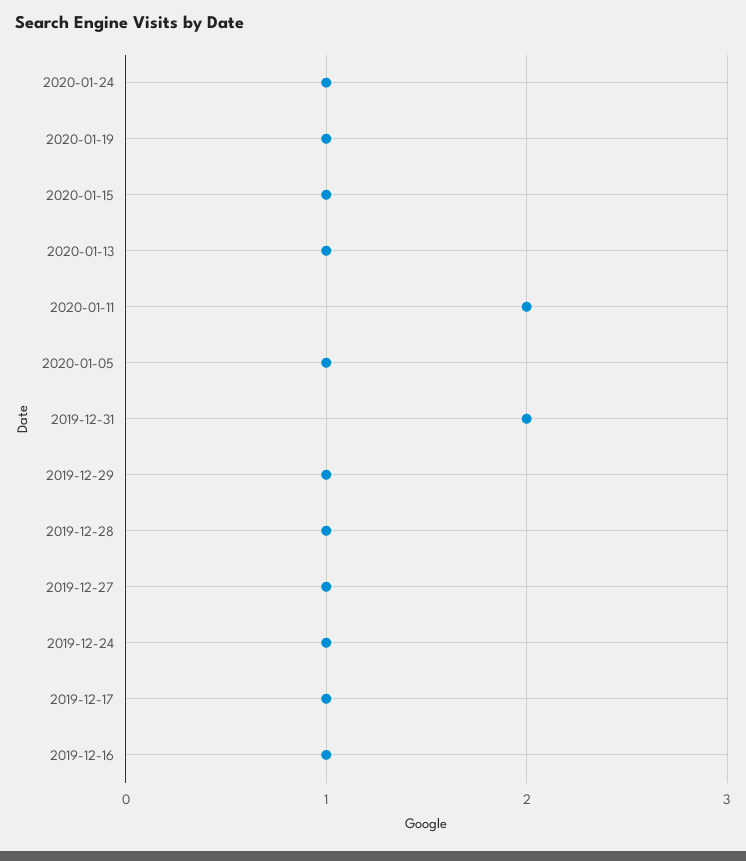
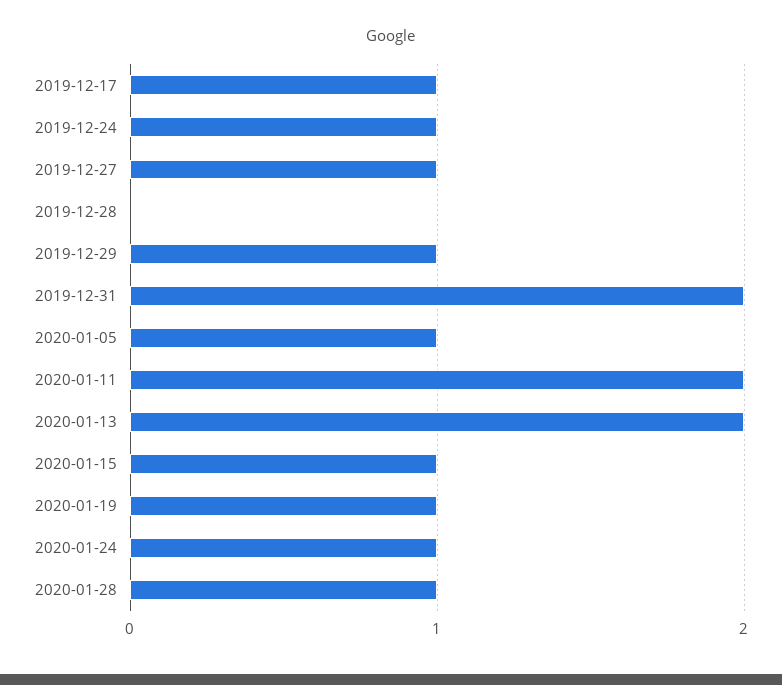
2020-01-13: 1 -> 2
2019-12-28: 1 -> 0
2019-12-16: 1 -> none
2020-01-28: none -> 1

